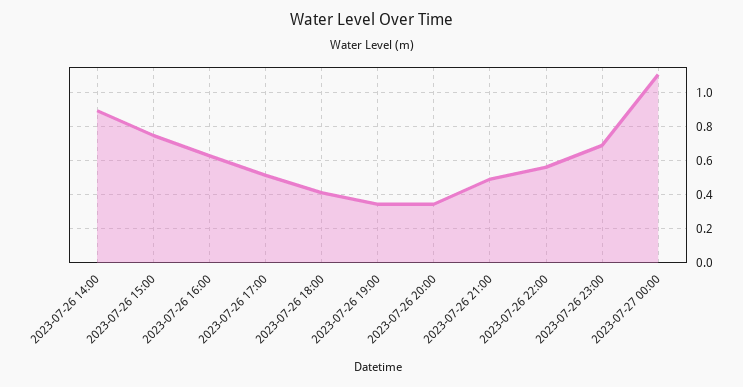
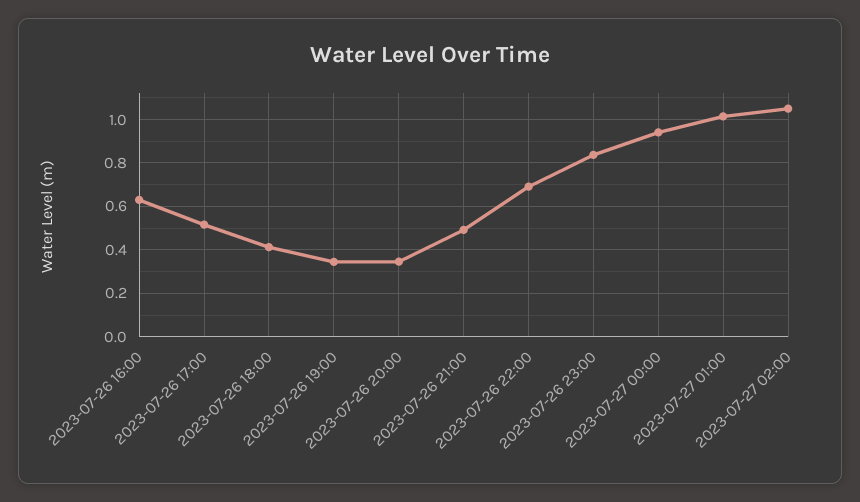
2023-07-26 14:00: 0.9 -> none
2023-07-26 15:00: 0.75 -> none
2023-07-26 22:00: 0.55 -> 0.7
2023-07-26 23:00: 0.7 -> 0.85
2023-07-27 00:00: 1.1 -> 0.95
2023-07-27 01:00: none -> 1
2023-07-27 02:00: none -> 1.05

